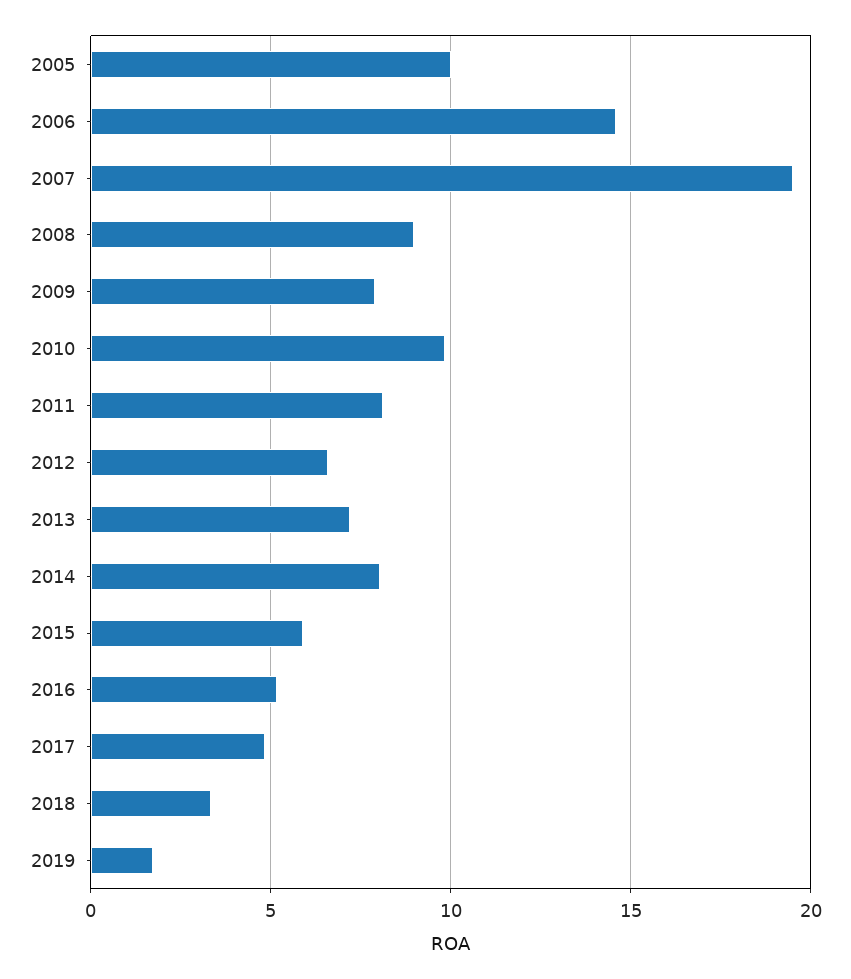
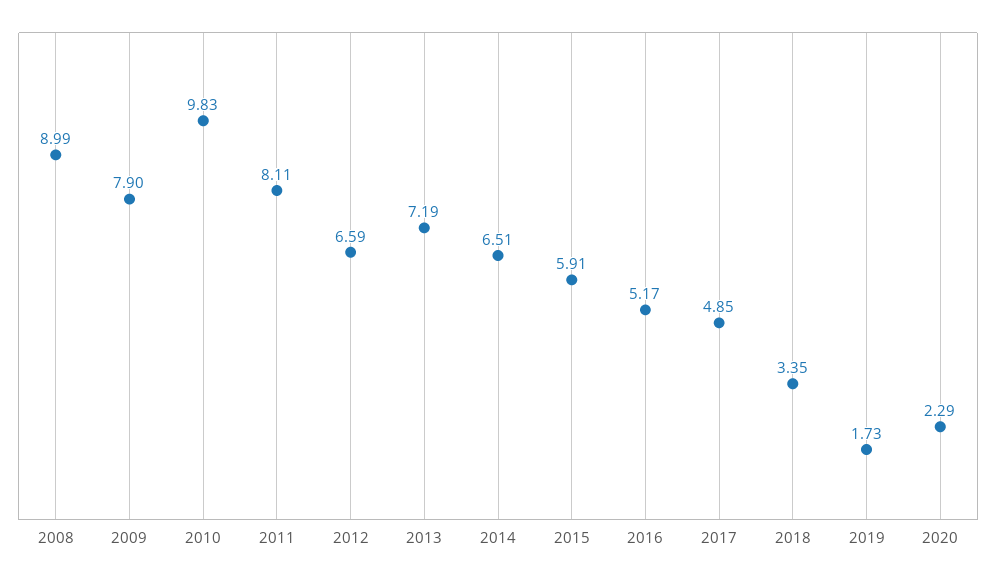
2005: 10 -> none
2006: 14.5 -> none
2007: 19.5 -> none
2014: 8 -> 6.51
2020: none -> 2.29

